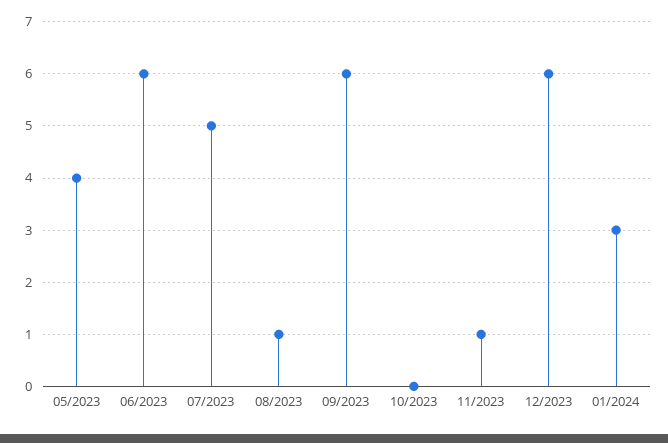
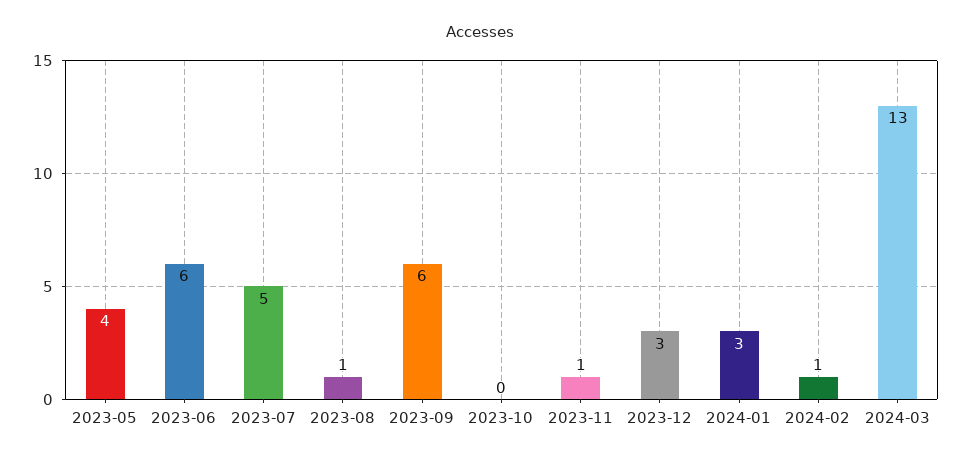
12/2023: 6 -> 3
2024-02: none -> 1
2024-03: none -> 13

